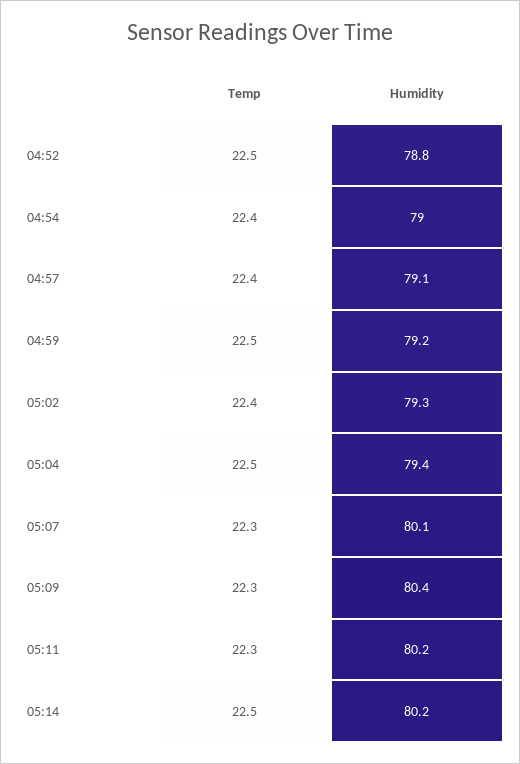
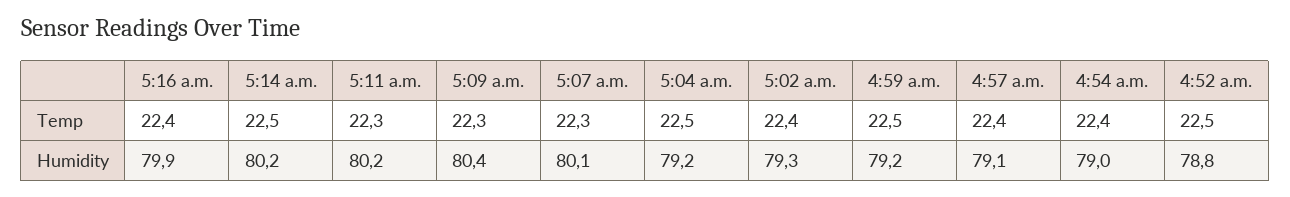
Humidity, 05:04: 79.4 -> 79.2
Temp, 5:16 a.m.: none -> 22.4
Humidity, 5:16 a.m.: none -> 79.9

